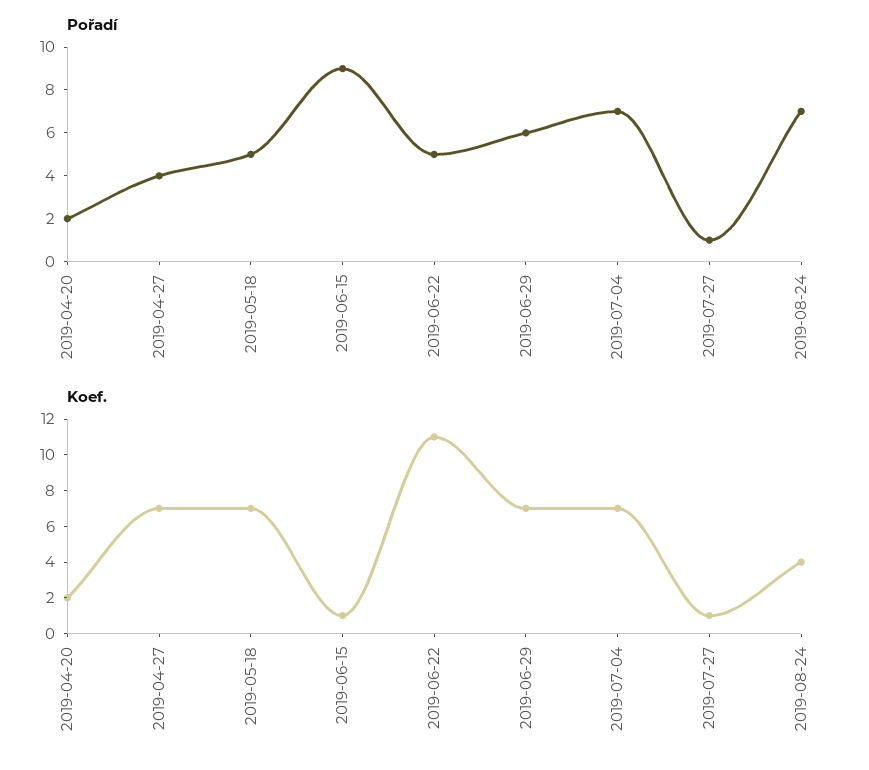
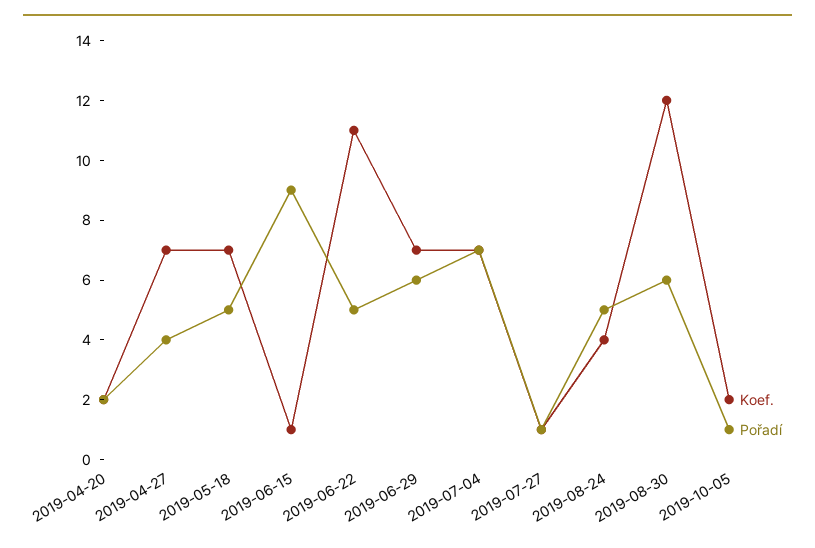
Pořadí, 2019-08-24: 7 -> 5
Koef., 2019-08-30: none -> 12
Pořadí, 2019-08-30: none -> 6
Koef., 2019-10-05: none -> 2
Pořadí, 2019-10-05: none -> 1

